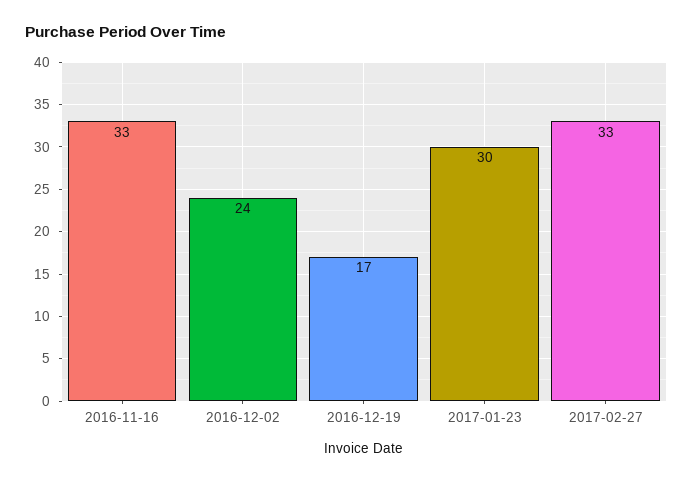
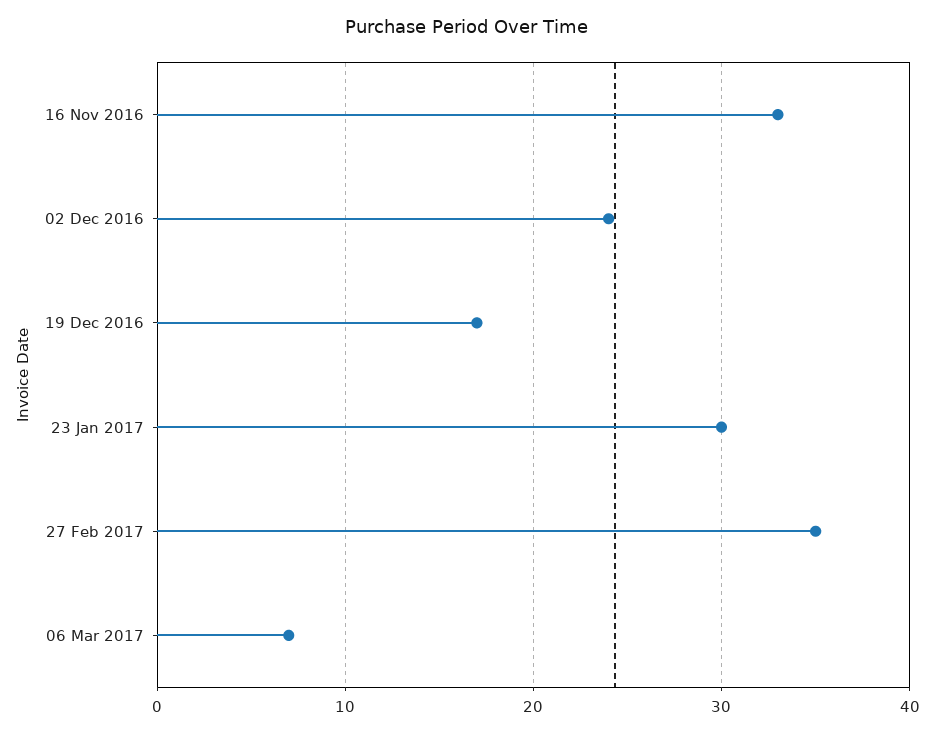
2017-02-27: 33 -> 35
06 Mar 2017: none -> 7

